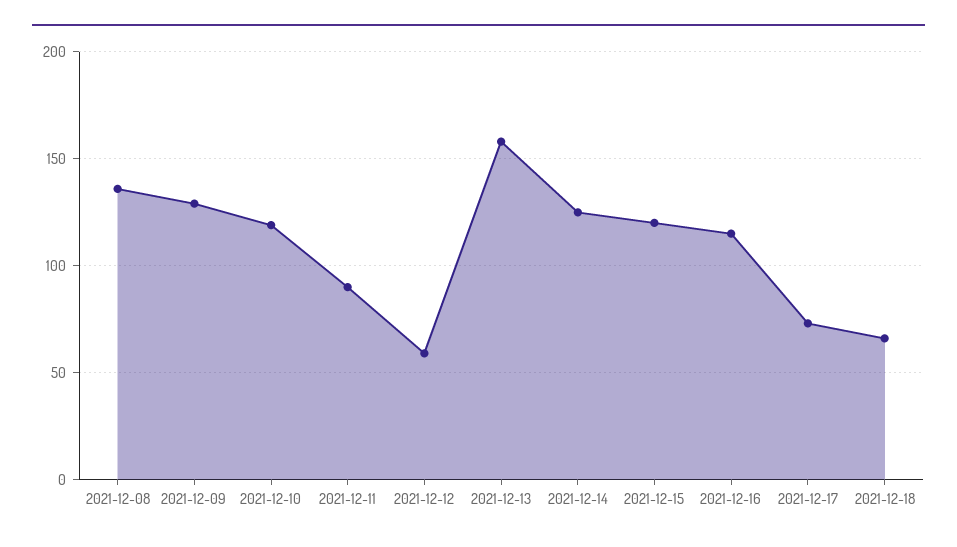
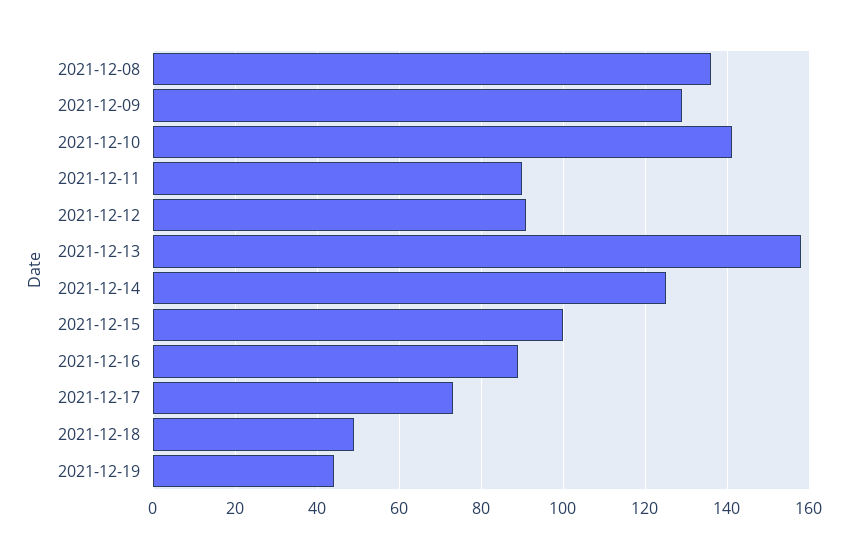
2021-12-10: 120 -> 140
2021-12-12: 60 -> 90
2021-12-15: 120 -> 100
2021-12-16: 115 -> 90
2021-12-18: 65 -> 50
2021-12-19: none -> 45

